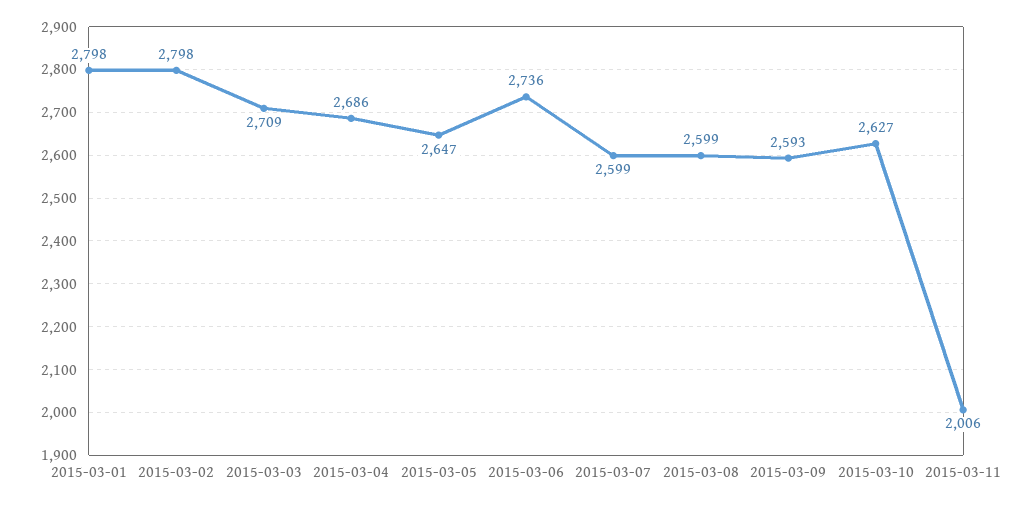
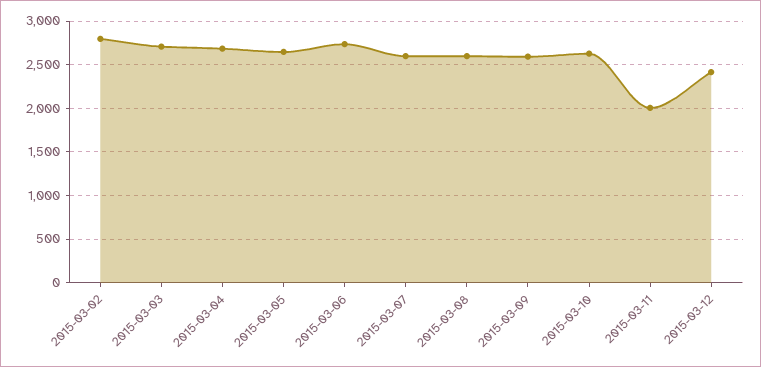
2015-03-01: 2798 -> none
2015-03-12: none -> 2400

